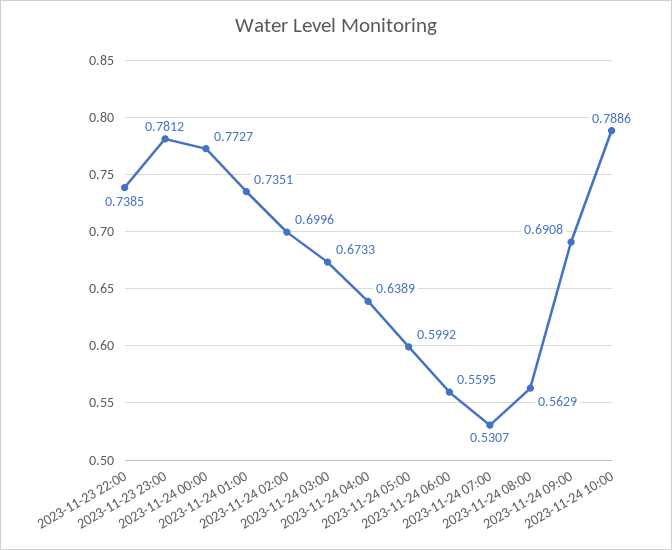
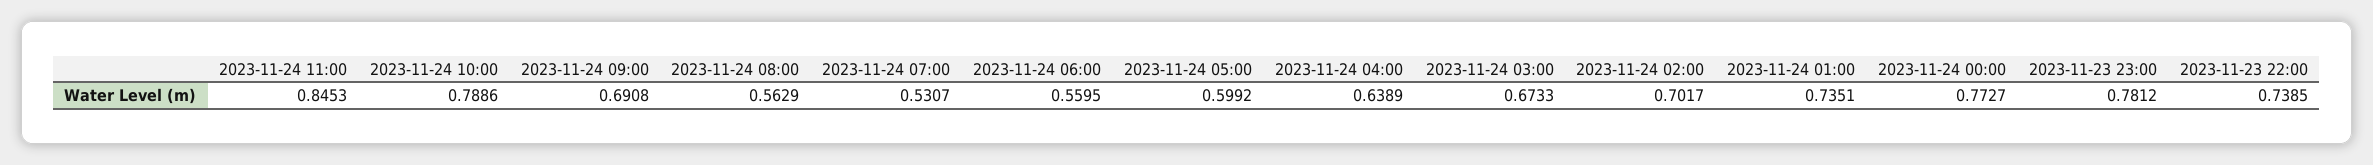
2023-11-24 02:00: 0.6996 -> 0.7017
2023-11-24 11:00: none -> 0.8453

